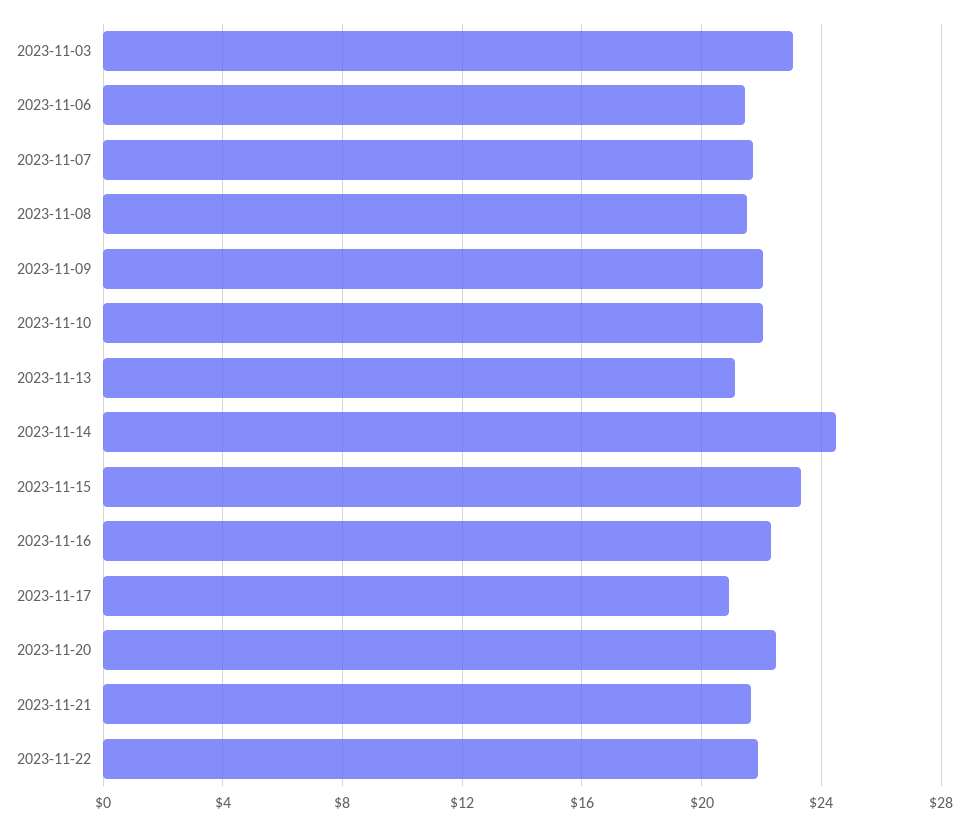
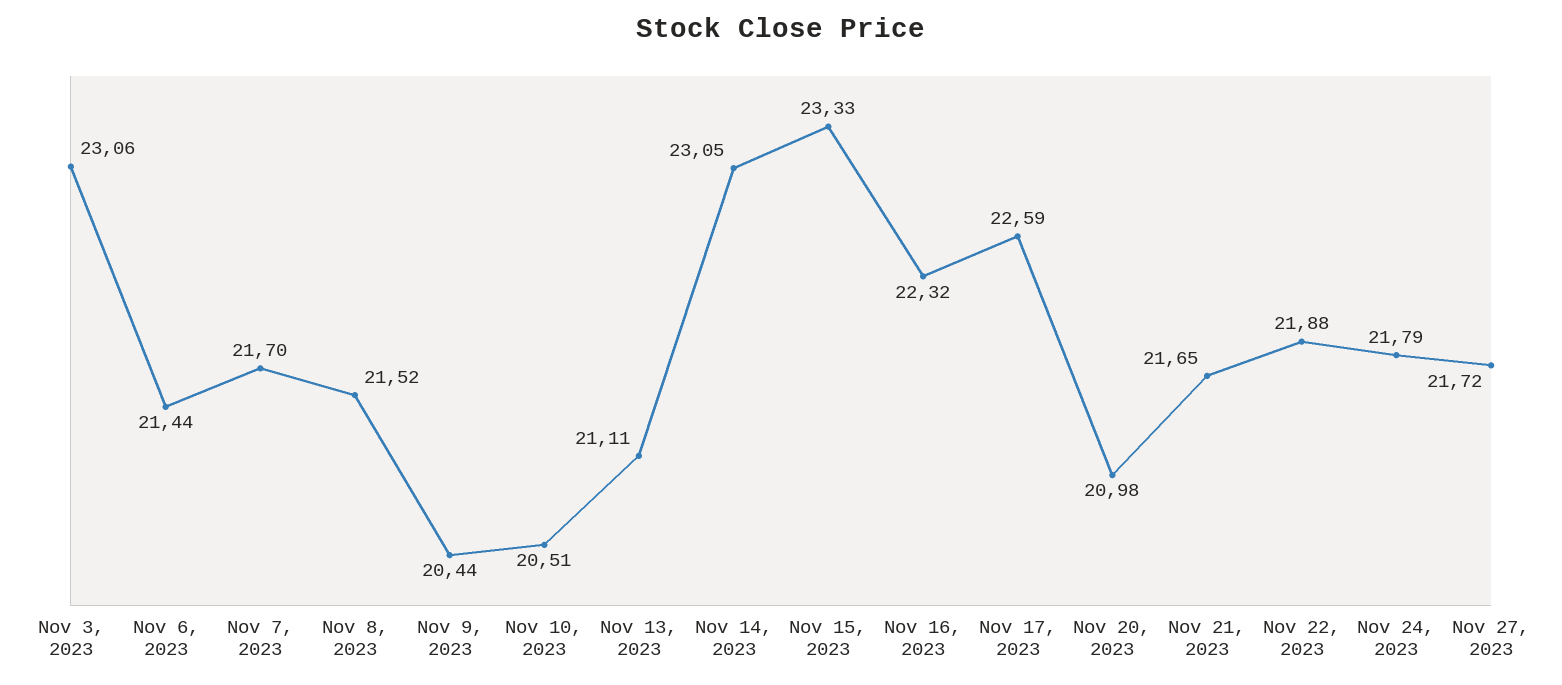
2023-11-09: 22 -> 20.44
2023-11-10: 22 -> 20.51
2023-11-14: 24.5 -> 23.05
2023-11-17: 21 -> 22.59
2023-11-20: 22.5 -> 20.98
Nov 24, 2023: none -> 21.79
Nov 27, 2023: none -> 21.72

